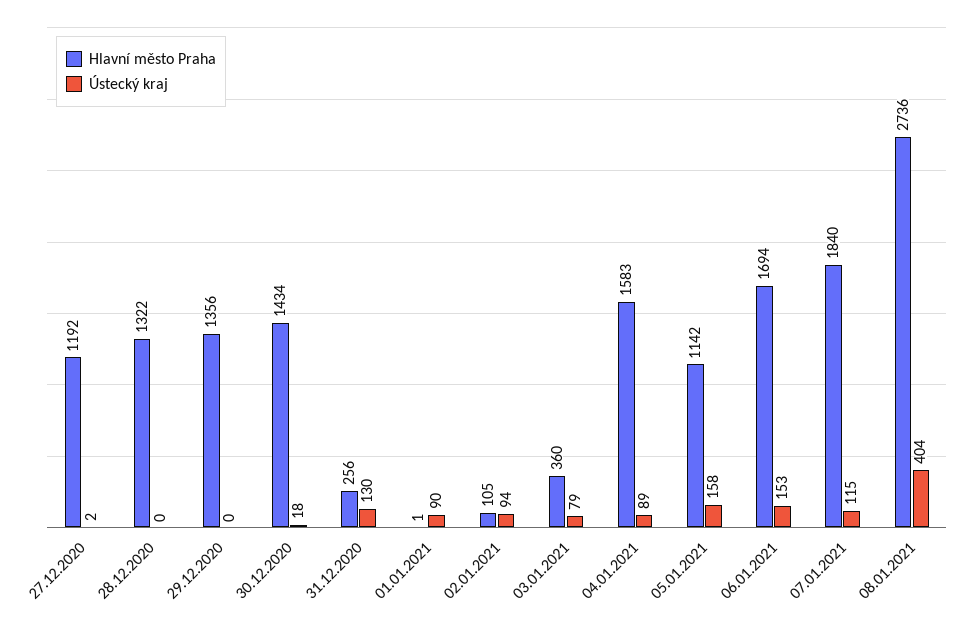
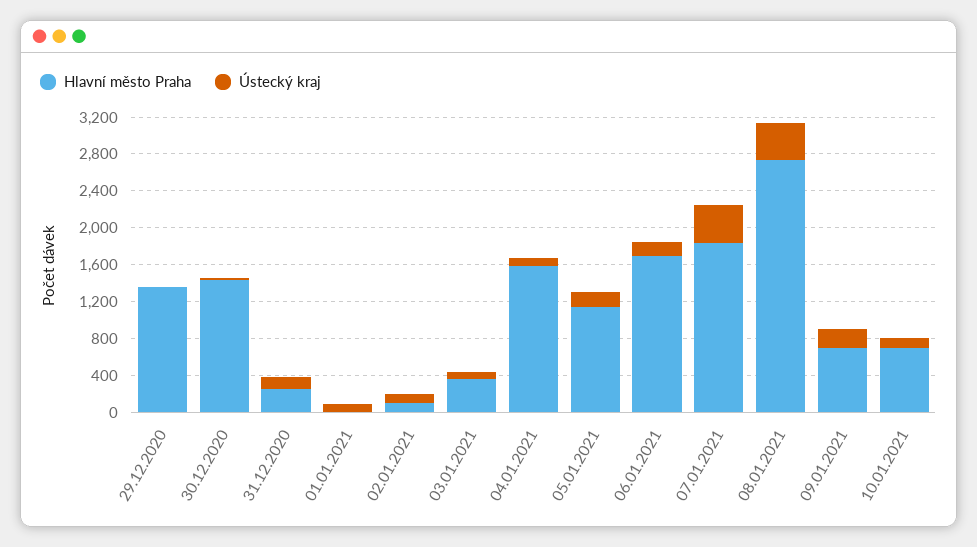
Hlavní město Praha, 27.12.2020: 1192 -> none
Ústecký kraj, 27.12.2020: 2 -> none
Hlavní město Praha, 28.12.2020: 1322 -> none
Ústecký kraj, 28.12.2020: 0 -> none
Ústecký kraj, 07.01.2021: 115 -> 400
Hlavní město Praha, 09.01.2021: none -> 700
Ústecký kraj, 09.01.2021: none -> 200
Hlavní město Praha, 10.01.2021: none -> 700
Ústecký kraj, 10.01.2021: none -> 100

